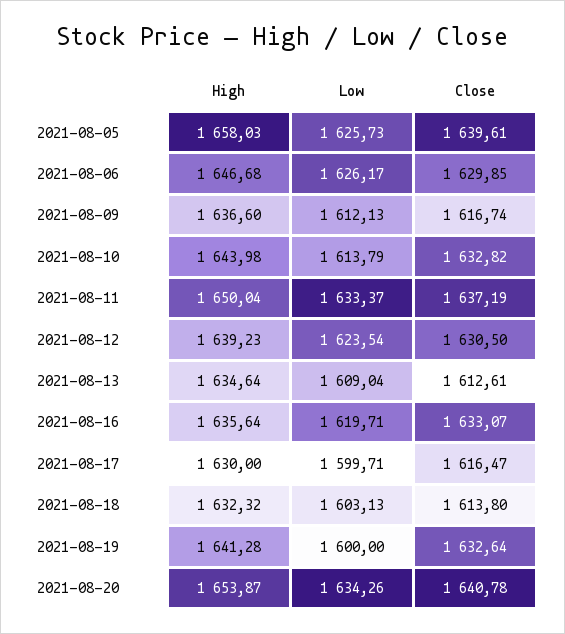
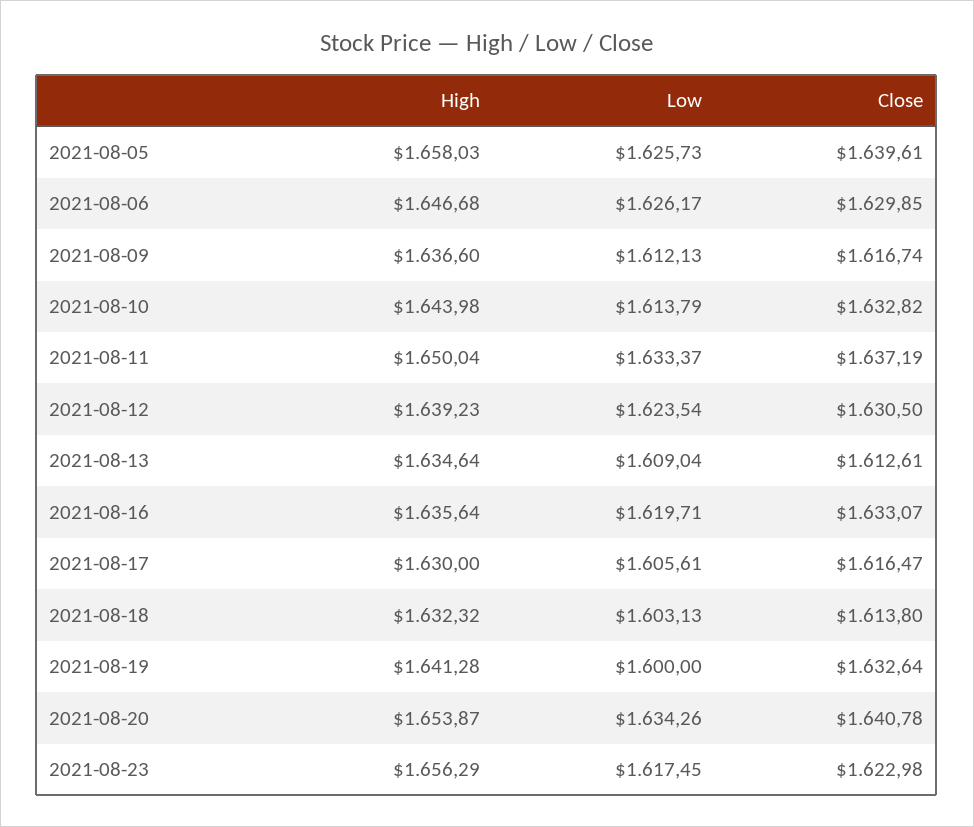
Low, 2021-08-17: 1599.71 -> 1605.61
High, 2021-08-23: none -> 1656.29
Low, 2021-08-23: none -> 1617.45
Close, 2021-08-23: none -> 1622.98

